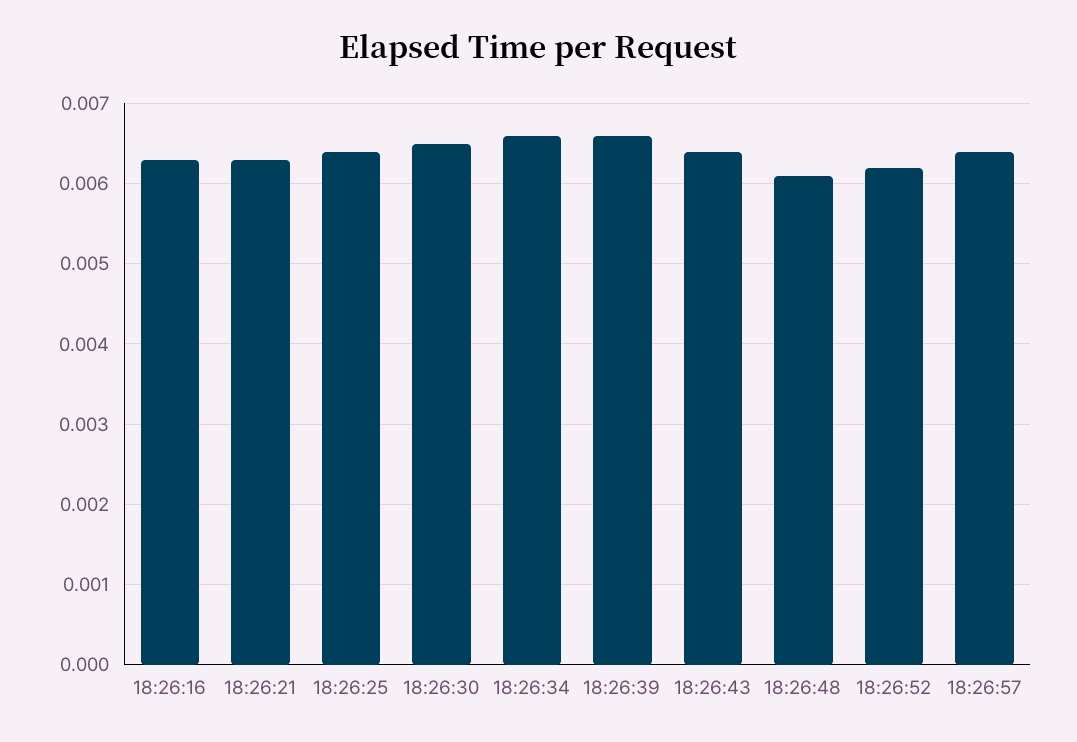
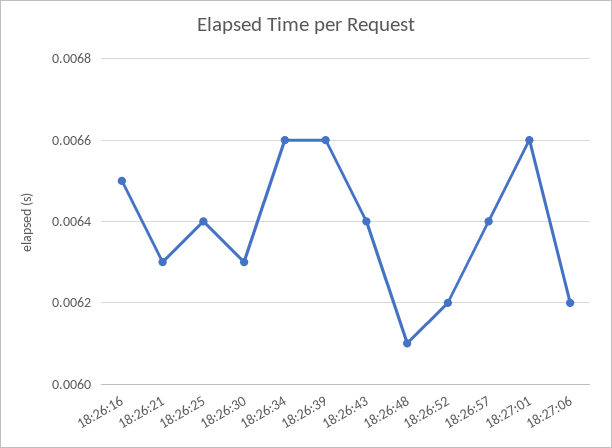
18:26:16: 0.0063 -> 0.0065
18:26:30: 0.0065 -> 0.0063
18:27:01: none -> 0.0066
18:27:06: none -> 0.0062

